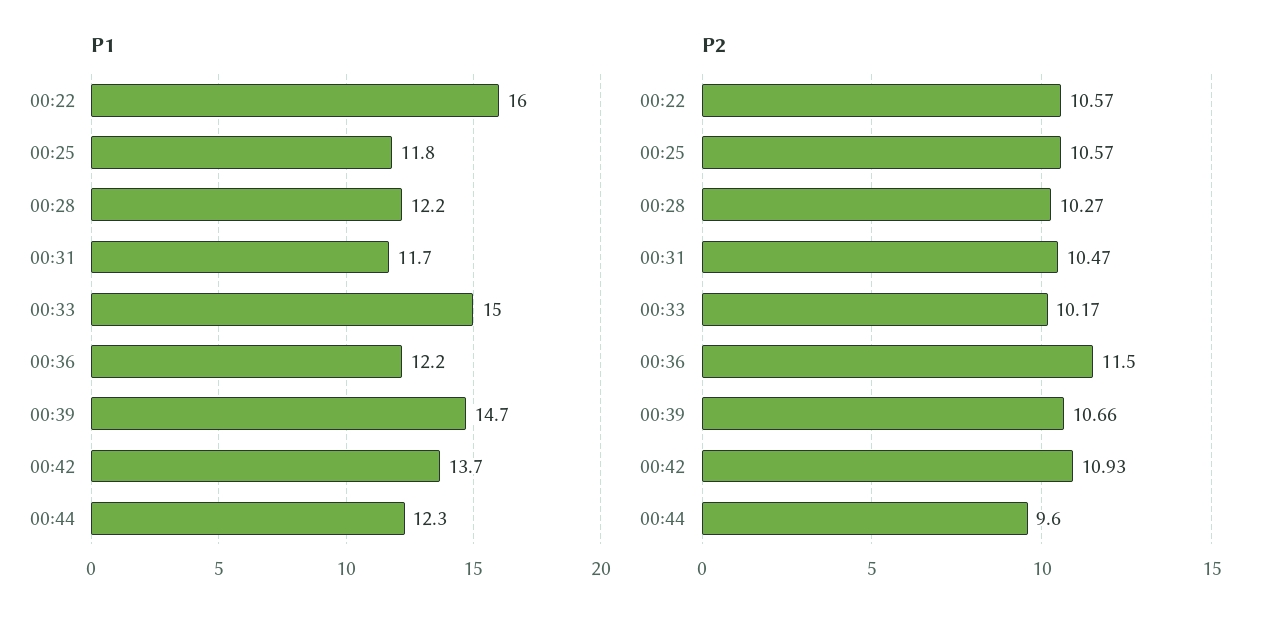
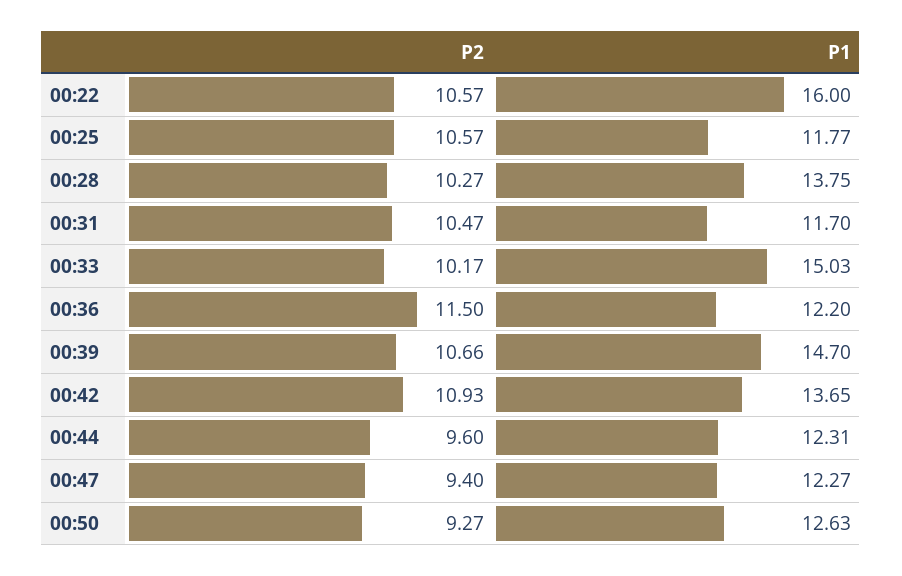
P1, 00:28: 12.2 -> 13.75
P2, 00:47: none -> 9.4
P1, 00:47: none -> 12.27
P2, 00:50: none -> 9.27
P1, 00:50: none -> 12.63

